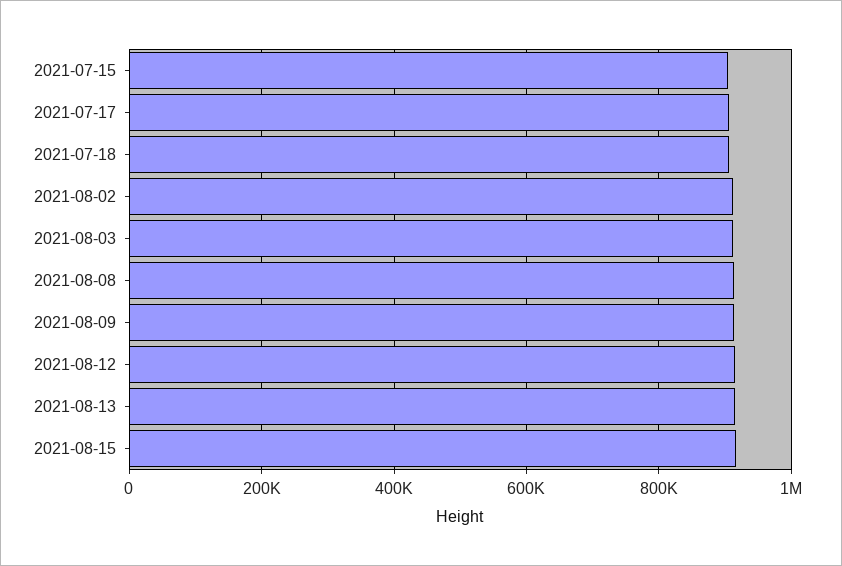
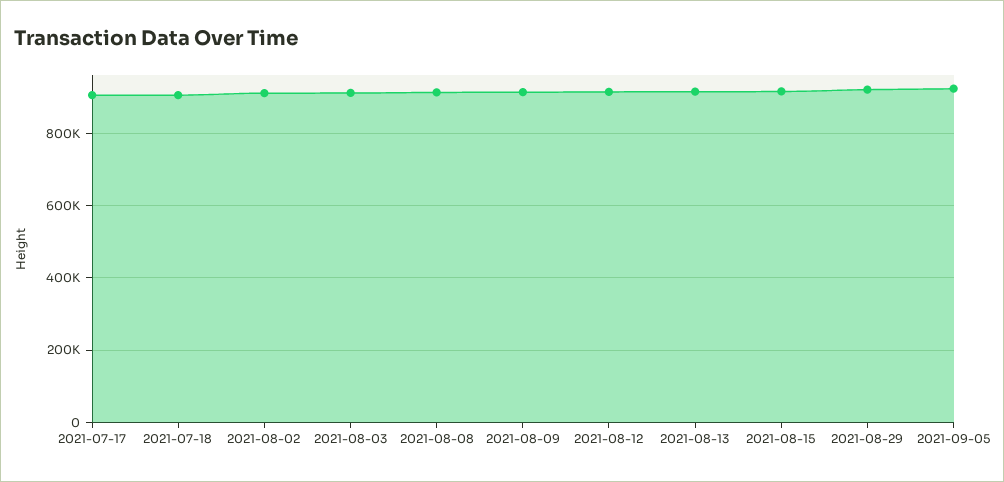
2021-07-15: 900000 -> none
2021-08-29: none -> 920000
2021-09-05: none -> 920000

